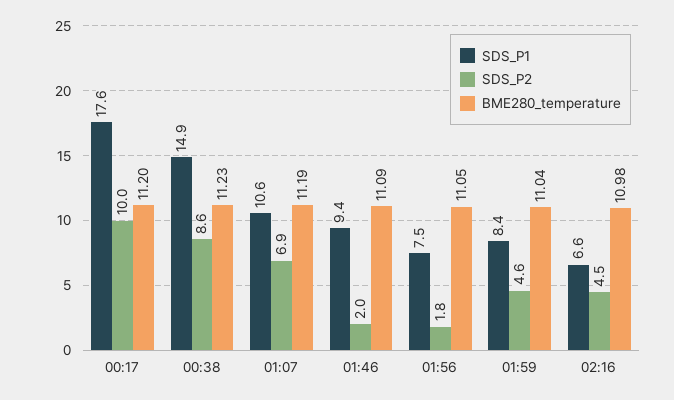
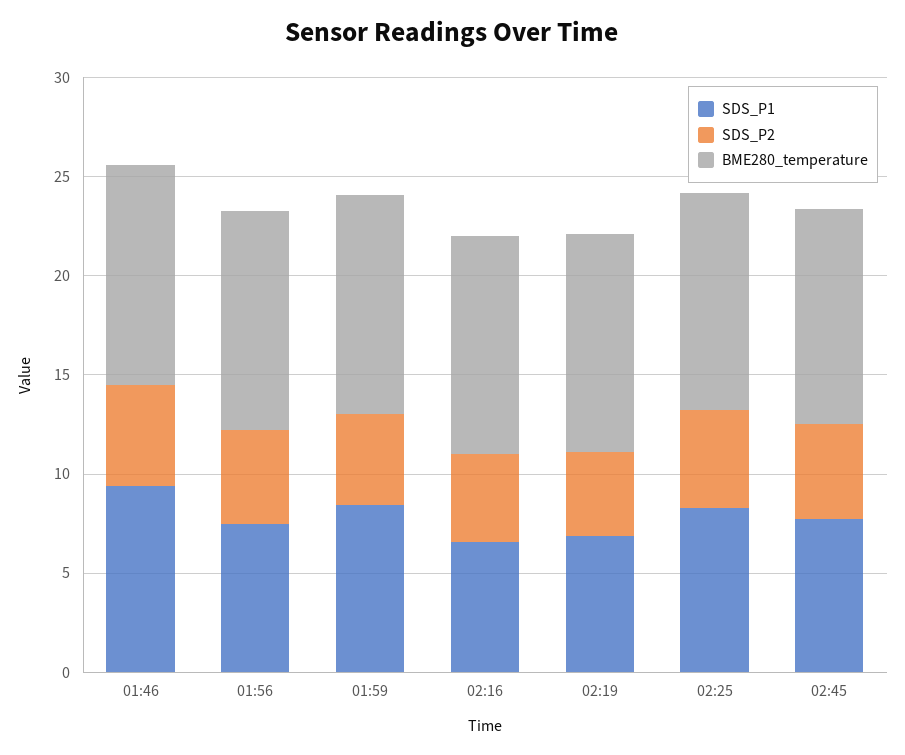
SDS_P1, 00:17: 17.6 -> none
SDS_P2, 00:17: 10 -> none
BME280_temperature, 00:17: 11.2 -> none
SDS_P1, 00:38: 14.9 -> none
SDS_P2, 00:38: 8.6 -> none
BME280_temperature, 00:38: 11.23 -> none
SDS_P1, 01:07: 10.6 -> none
SDS_P2, 01:07: 6.9 -> none
BME280_temperature, 01:07: 11.19 -> none
SDS_P2, 01:46: 2 -> 5
SDS_P2, 01:56: 1.8 -> 5
SDS_P1, 02:19: none -> 7
SDS_P2, 02:19: none -> 4
BME280_temperature, 02:19: none -> 11
SDS_P1, 02:25: none -> 8
SDS_P2, 02:25: none -> 5
BME280_temperature, 02:25: none -> 11
SDS_P1, 02:45: none -> 8
SDS_P2, 02:45: none -> 5
BME280_temperature, 02:45: none -> 11

